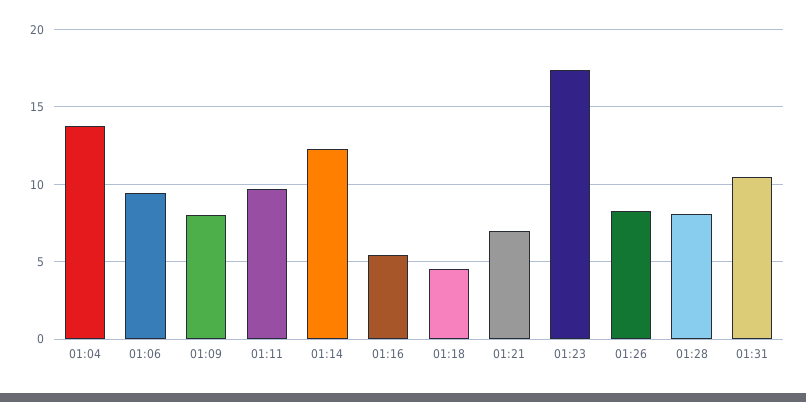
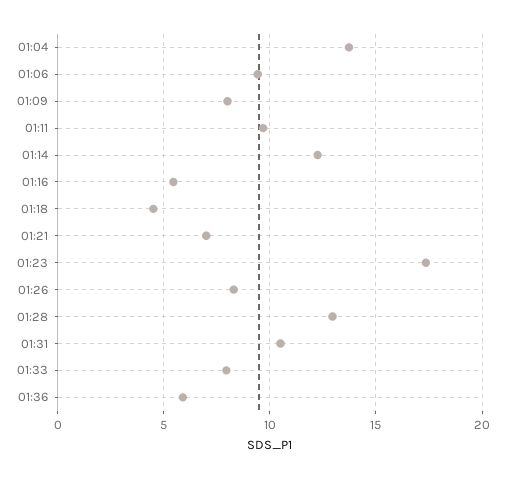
01:28: 8 -> 13
01:33: none -> 8
01:36: none -> 6

